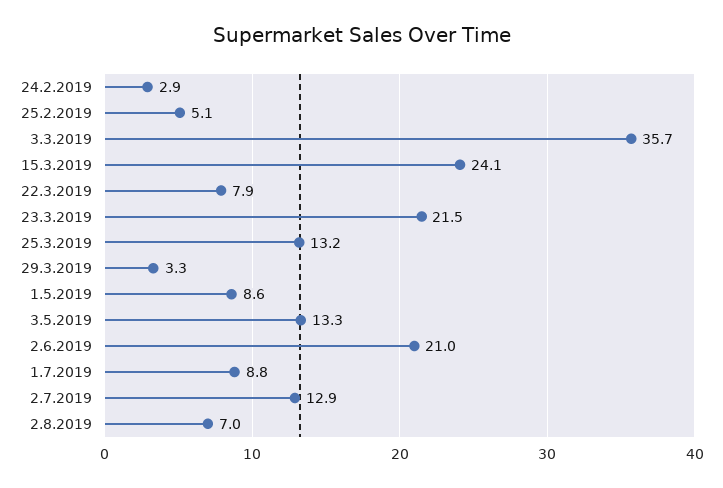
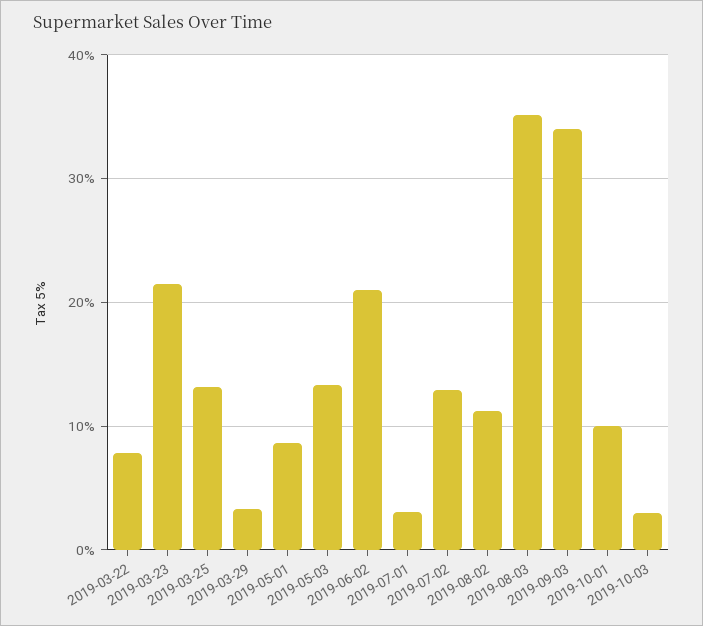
24.2.2019: 2.9 -> none
25.2.2019: 5.1 -> none
3.3.2019: 35.7 -> none
15.3.2019: 24.1 -> none
1.7.2019: 8.8 -> 3
2.8.2019: 7 -> 11
2019-08-03: none -> 35
2019-09-03: none -> 34
2019-10-01: none -> 10
2019-10-03: none -> 3

